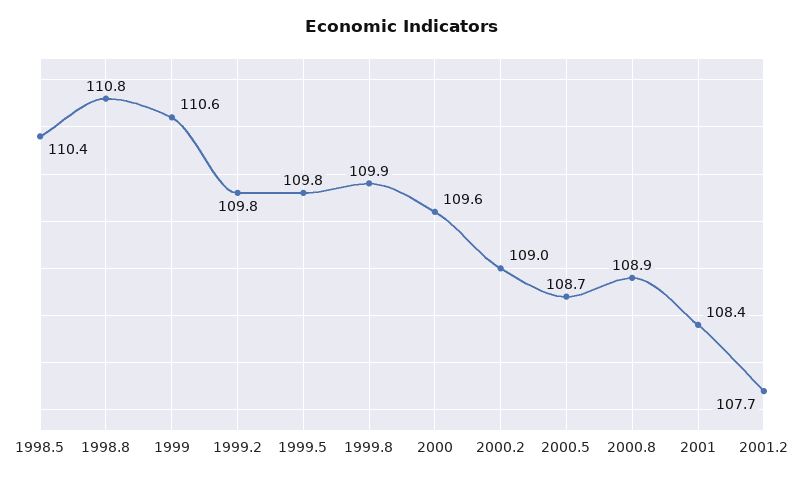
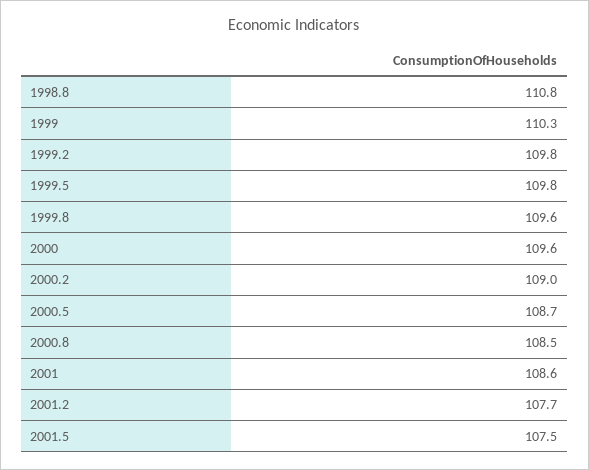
1998.5: 110.4 -> none
1999: 110.6 -> 110.3
1999.8: 109.9 -> 109.6
2000.8: 108.9 -> 108.5
2001: 108.4 -> 108.6
2001.5: none -> 107.5

